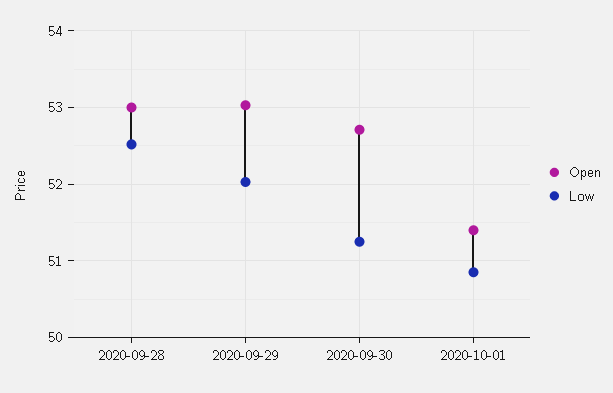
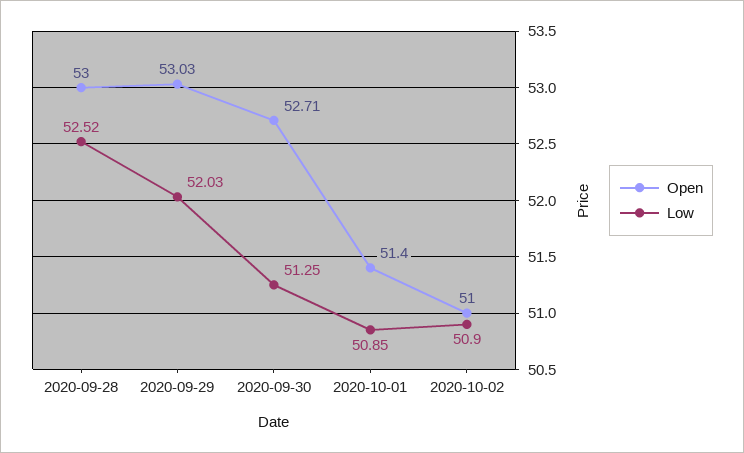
Open, 2020-10-02: none -> 51
Low, 2020-10-02: none -> 50.9

